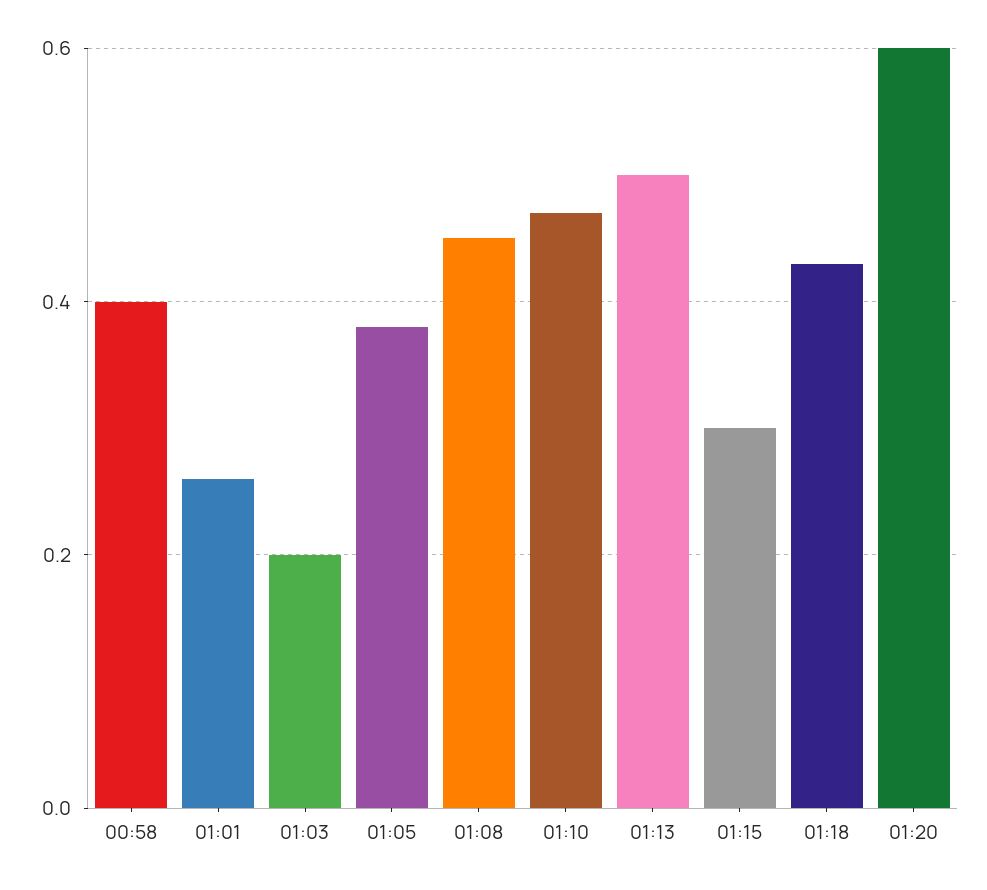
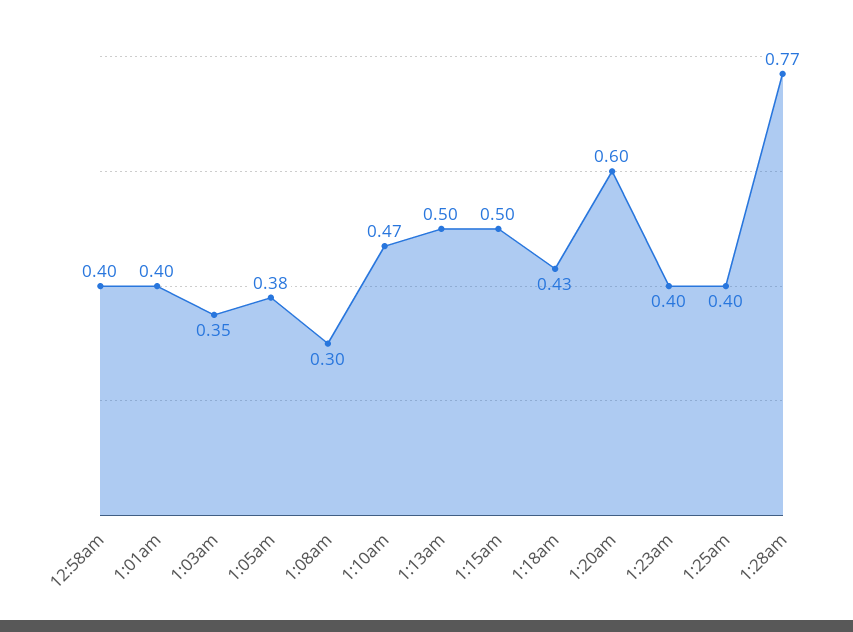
01:01: 0.25 -> 0.4
01:03: 0.2 -> 0.35
01:08: 0.45 -> 0.3
01:15: 0.3 -> 0.5
1:23am: none -> 0.4
1:25am: none -> 0.4
1:28am: none -> 0.77

